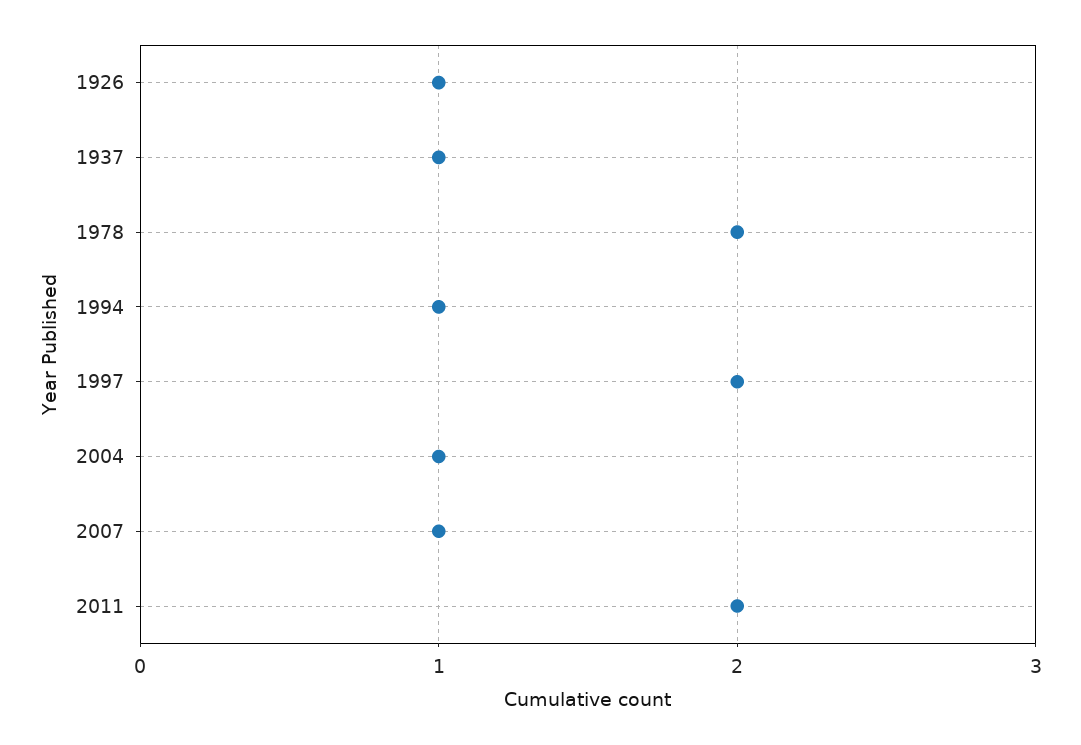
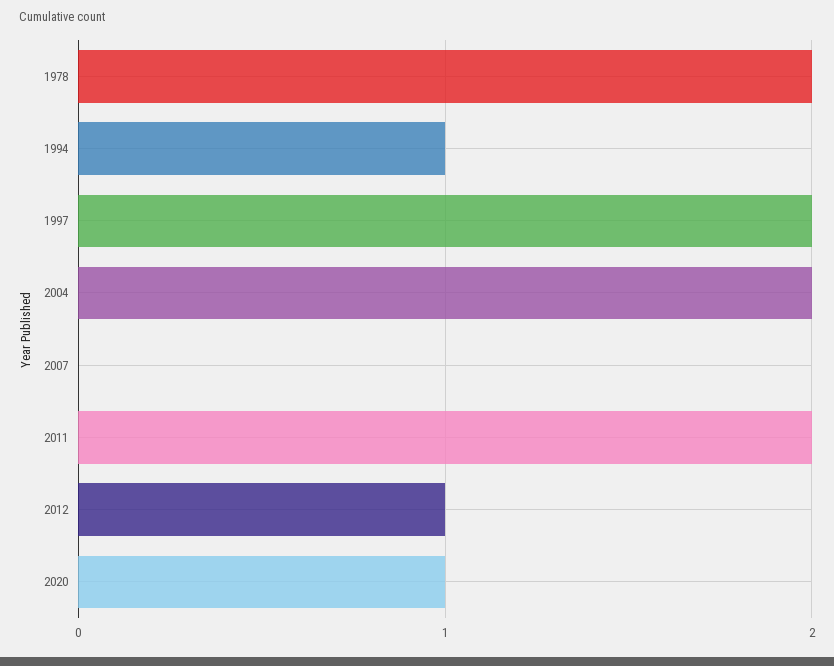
1926: 1 -> none
1937: 1 -> none
2004: 1 -> 2
2007: 1 -> 0
2012: none -> 1
2020: none -> 1

